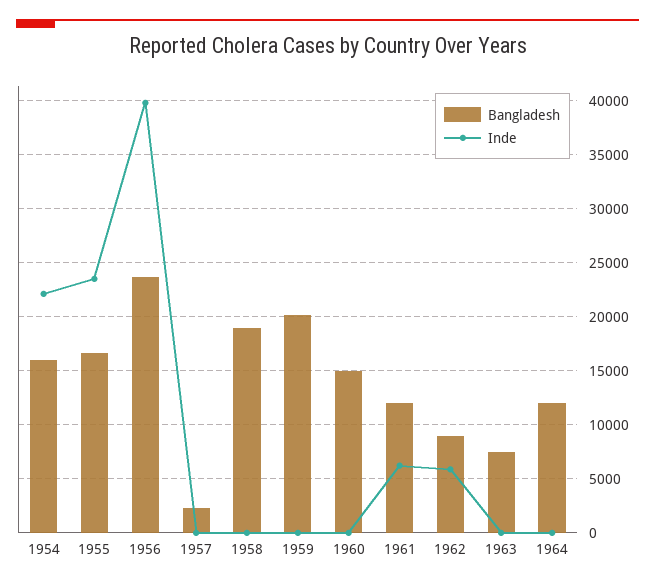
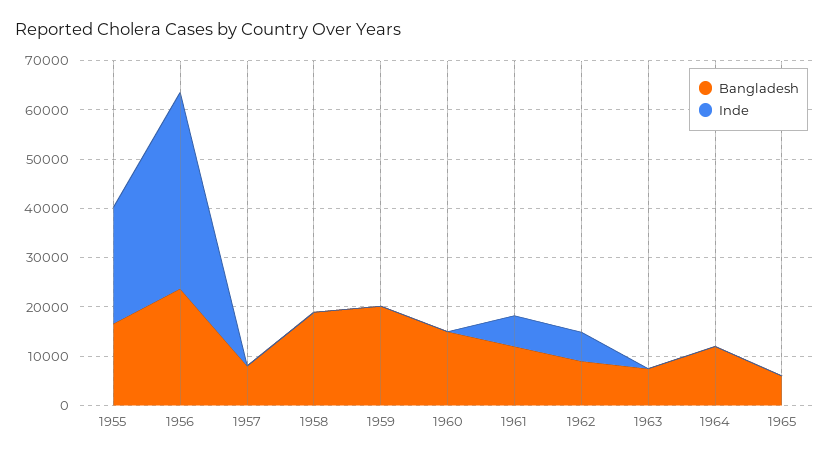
Bangladesh, 1954: 16000 -> none
Inde, 1954: 22000 -> none
Bangladesh, 1957: 2000 -> 8000
Bangladesh, 1965: none -> 6000
Inde, 1965: none -> 0

